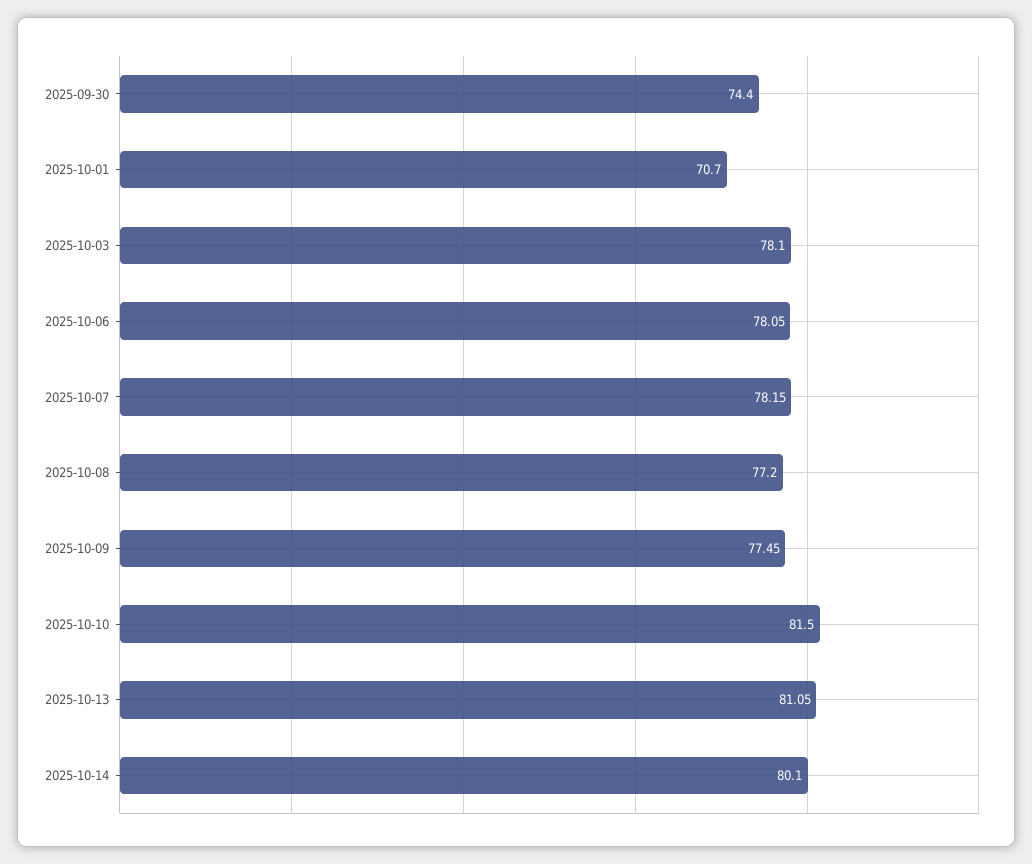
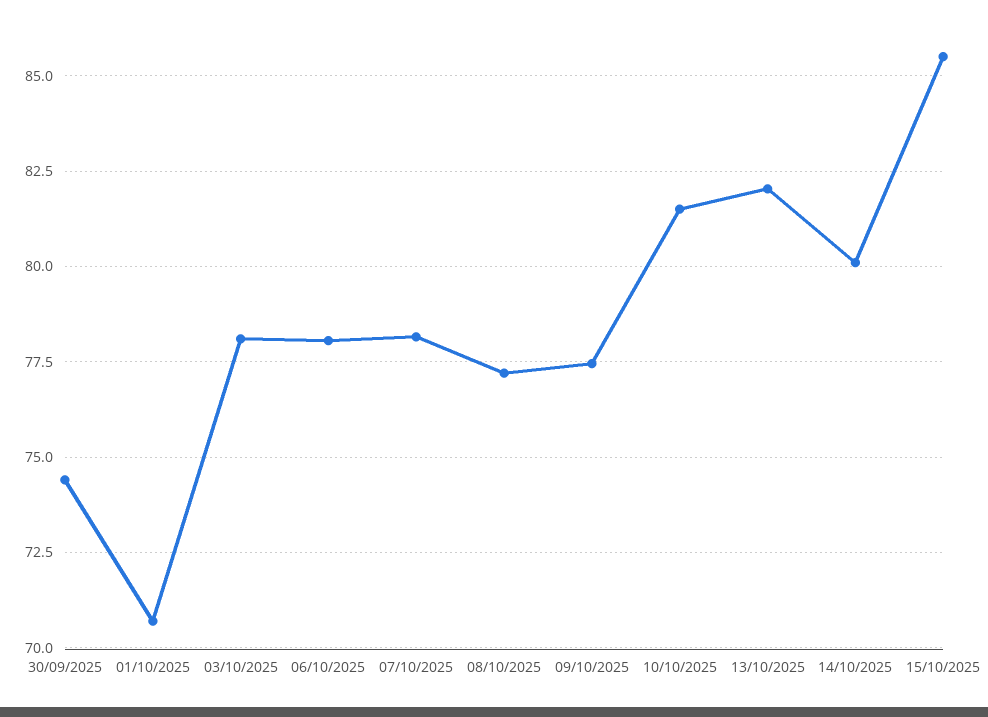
2025-10-13: 81.05 -> 82
15/10/2025: none -> 85.5

